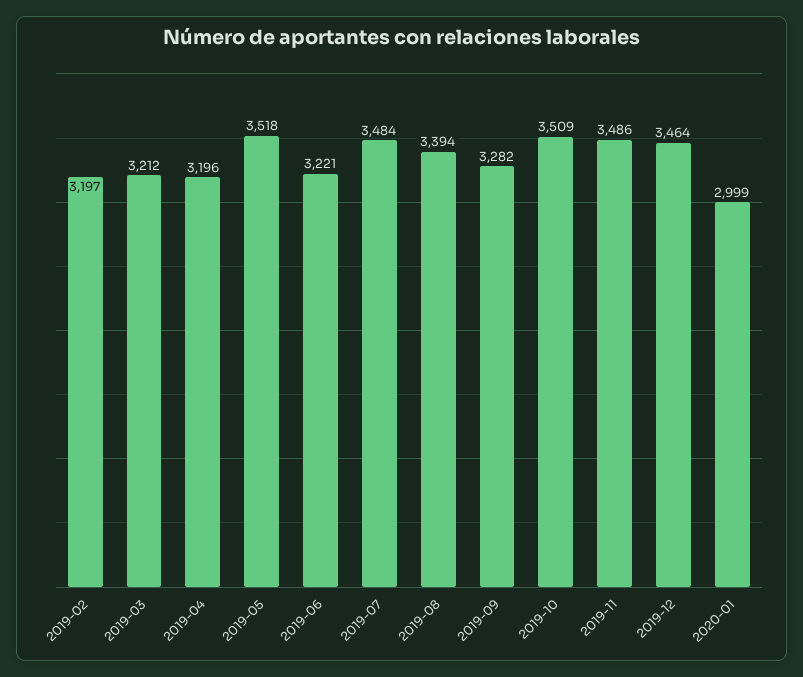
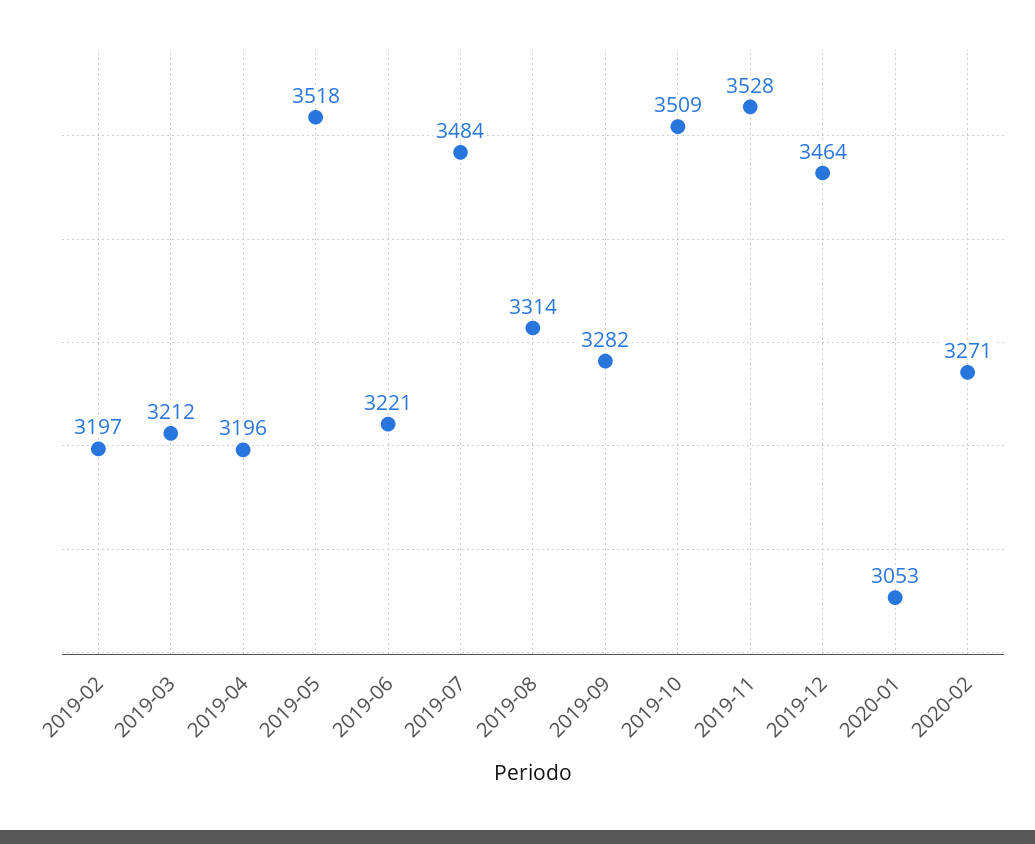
2019-08: 3394 -> 3314
2019-11: 3486 -> 3528
2020-01: 2999 -> 3053
2020-02: none -> 3271

